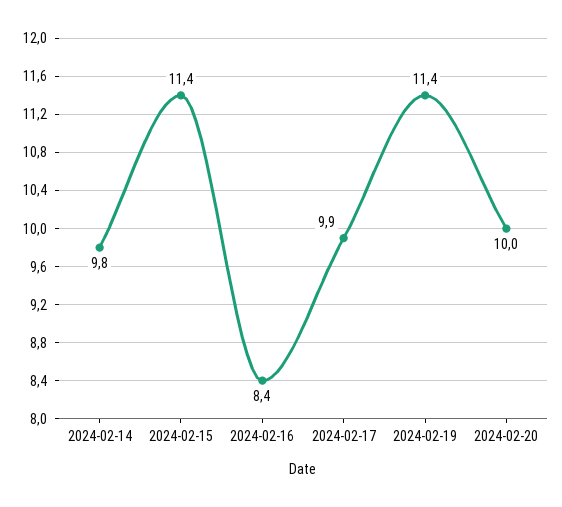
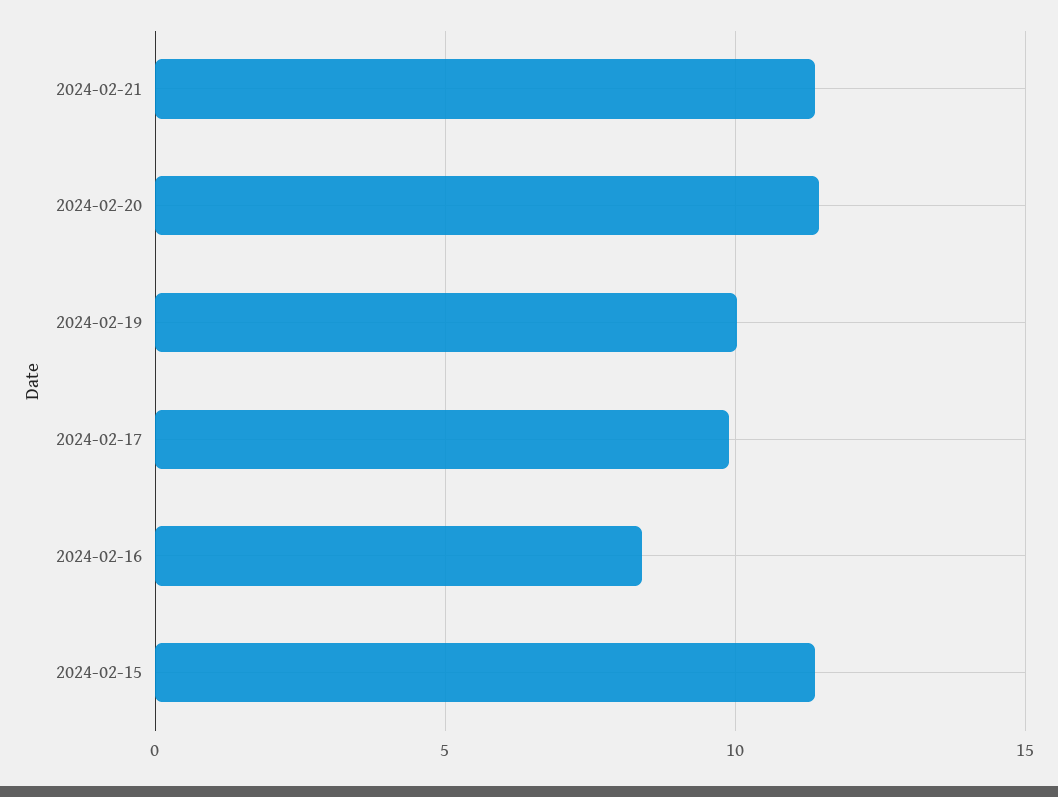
2024-02-14: 9.8 -> none
2024-02-19: 11.4 -> 10
2024-02-20: 10 -> 11.5
2024-02-21: none -> 11.5

